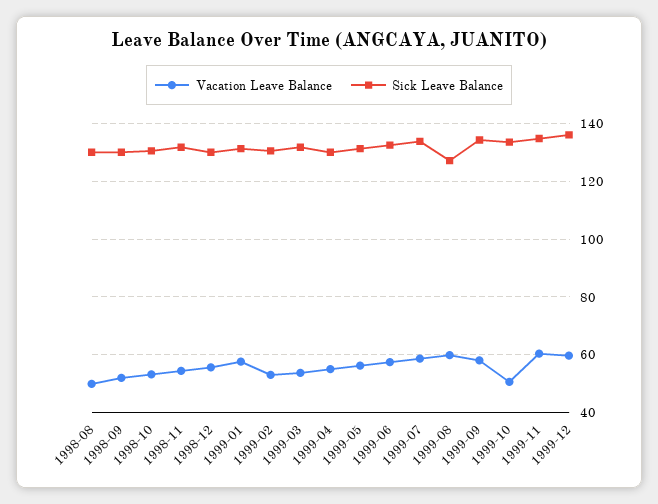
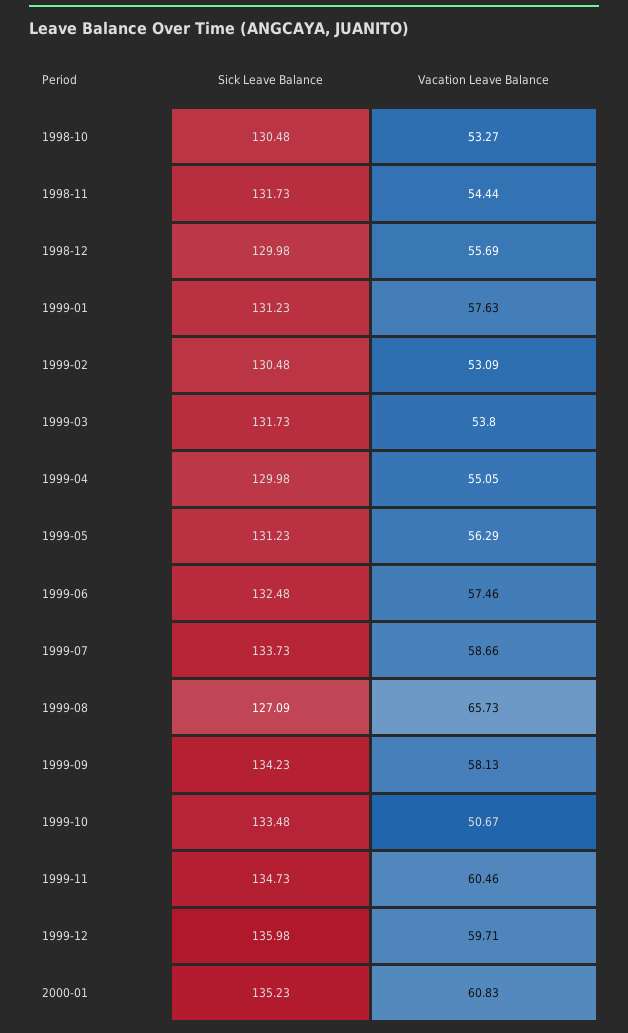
Vacation Leave Balance, 1998-08: 50 -> none
Sick Leave Balance, 1998-08: 130 -> none
Vacation Leave Balance, 1998-09: 52.5 -> none
Sick Leave Balance, 1998-09: 130 -> none
Vacation Leave Balance, 1999-08: 60 -> 65.73
Sick Leave Balance, 2000-01: none -> 135.23
Vacation Leave Balance, 2000-01: none -> 60.83

